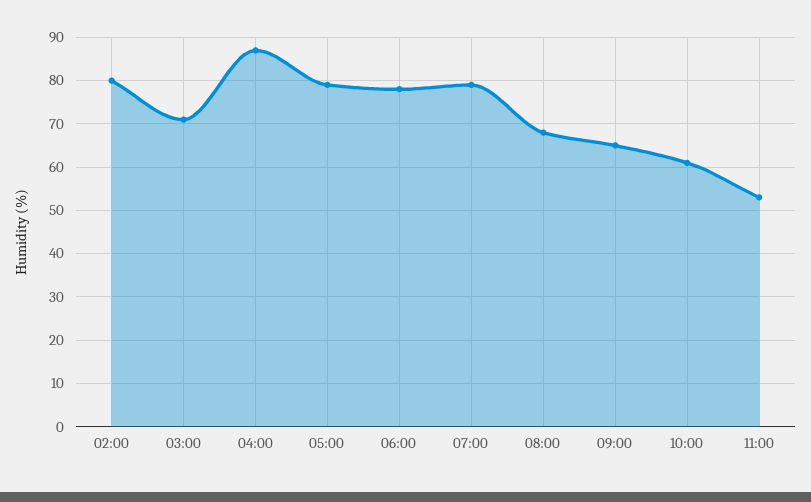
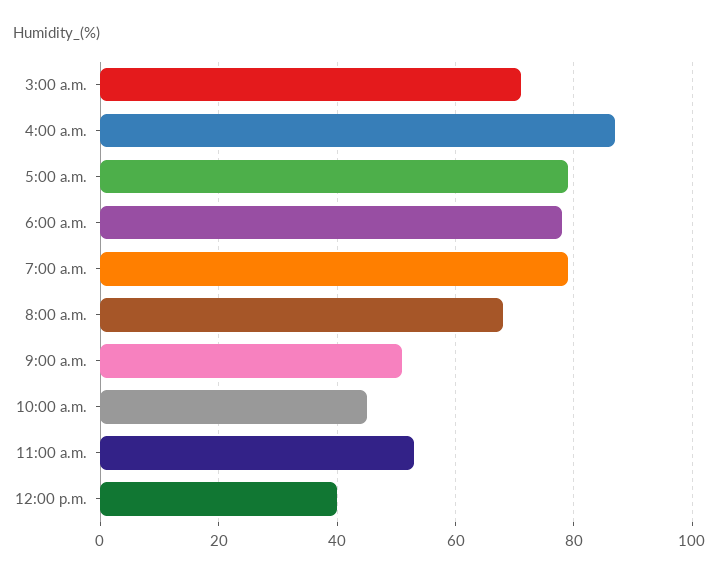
02:00: 80 -> none
09:00: 65 -> 50
10:00: 60 -> 45
12:00 p.m.: none -> 40

